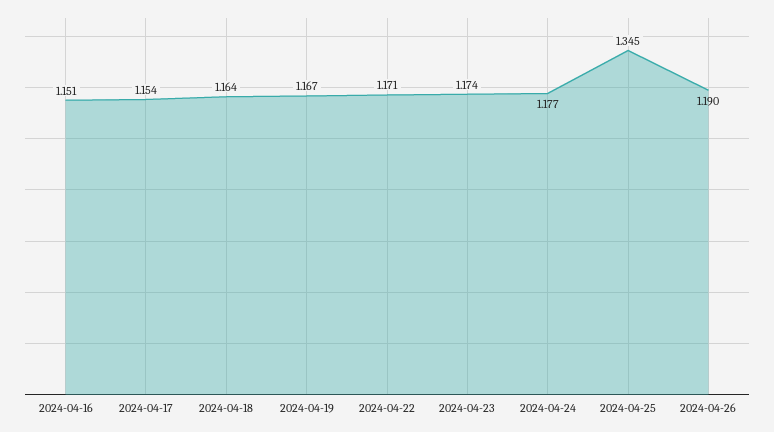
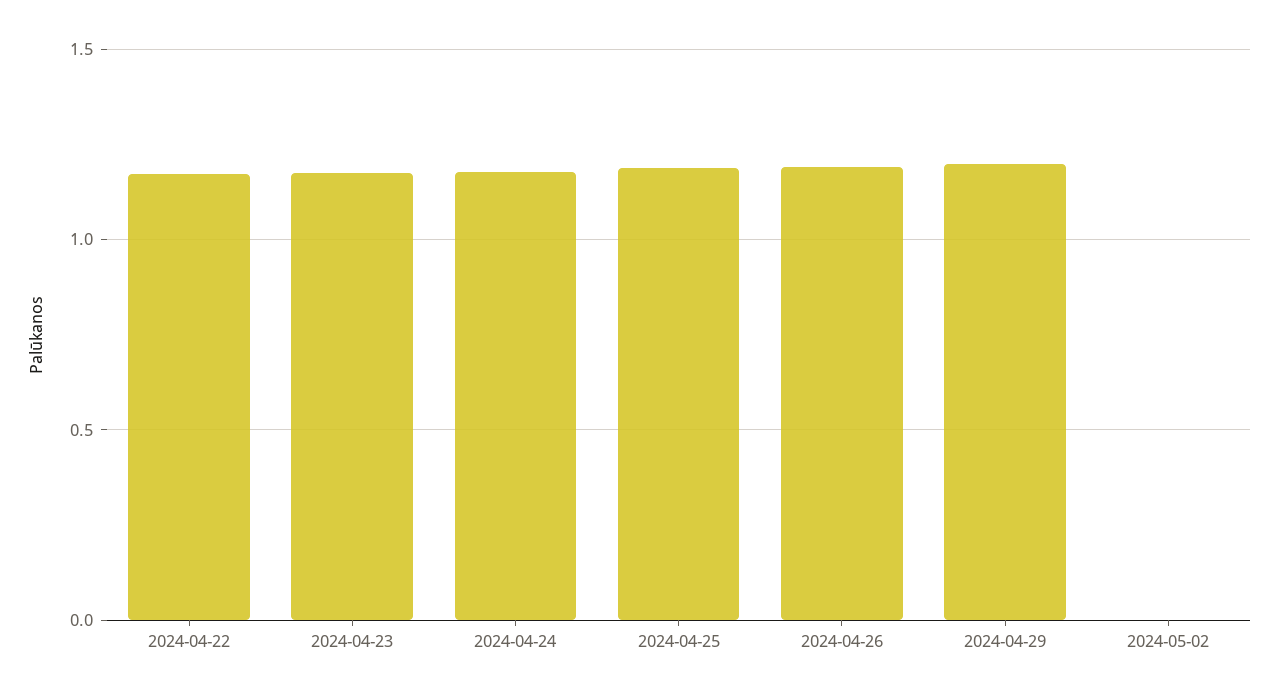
2024-04-16: 1.151 -> none
2024-04-17: 1.154 -> none
2024-04-18: 1.164 -> none
2024-04-19: 1.167 -> none
2024-04-25: 1.345 -> 1.2
2024-04-29: none -> 1.2
2024-05-02: none -> 0

